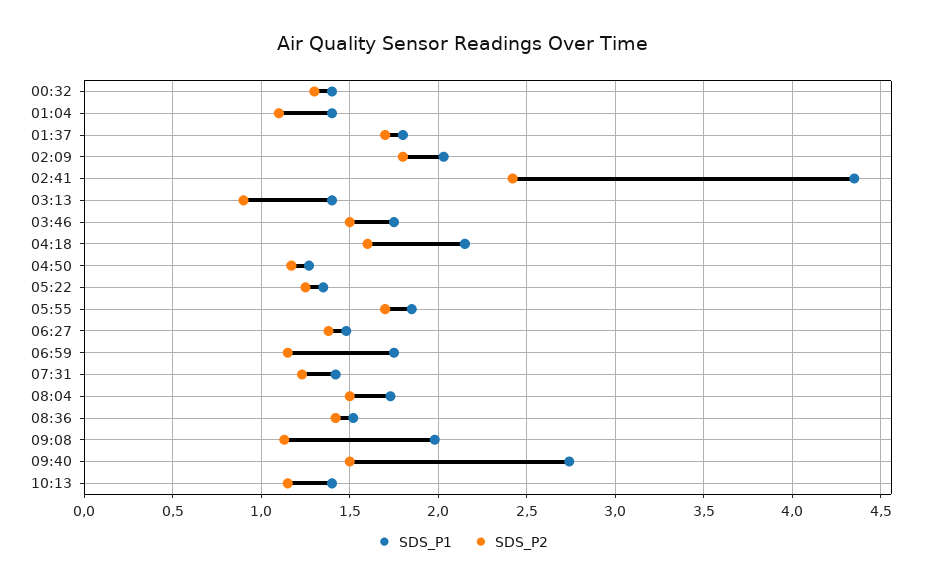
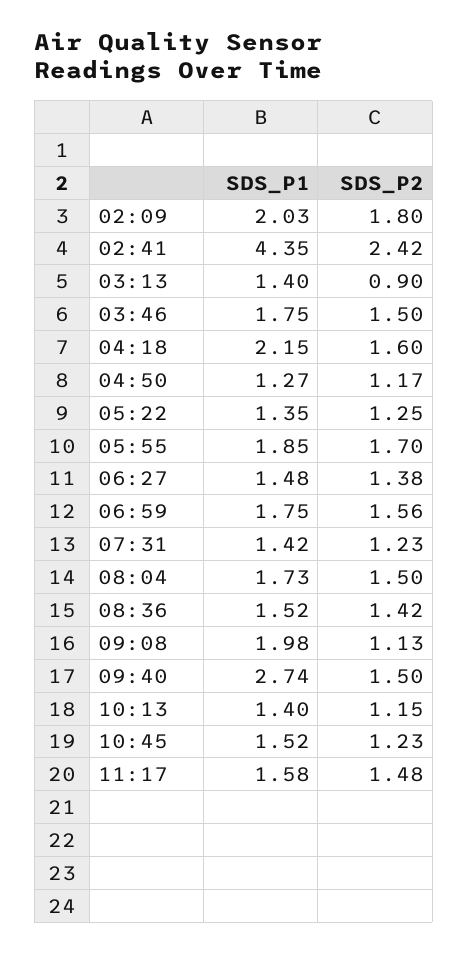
SDS_P1, 00:32: 1.4 -> none
SDS_P2, 00:32: 1.3 -> none
SDS_P1, 01:04: 1.4 -> none
SDS_P2, 01:04: 1.1 -> none
SDS_P1, 01:37: 1.8 -> none
SDS_P2, 01:37: 1.7 -> none
SDS_P2, 06:59: 1.15 -> 1.56
SDS_P1, 10:45: none -> 1.52
SDS_P2, 10:45: none -> 1.23
SDS_P1, 11:17: none -> 1.58
SDS_P2, 11:17: none -> 1.48

